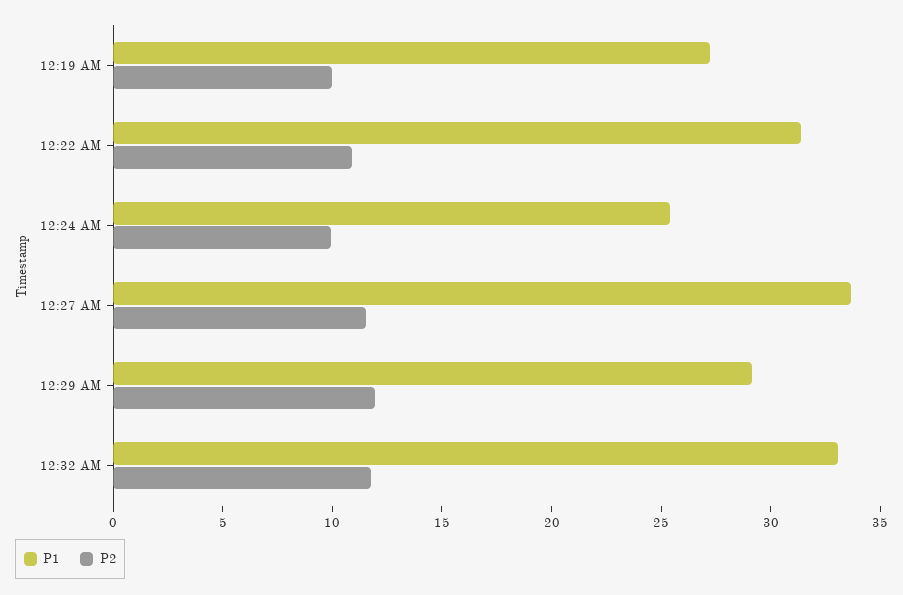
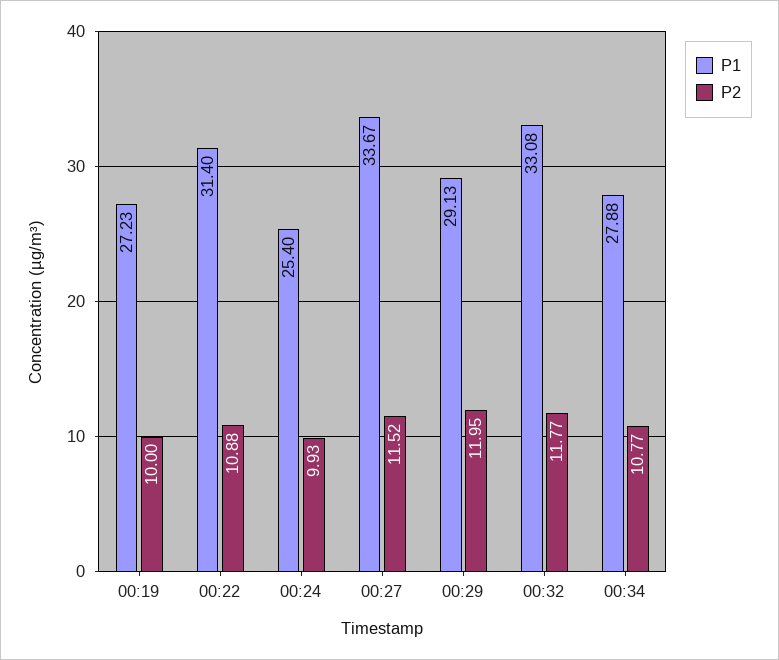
P1, 00:34: none -> 27.88
P2, 00:34: none -> 10.77

